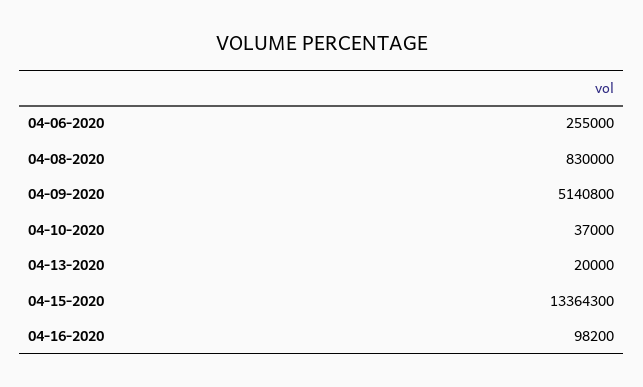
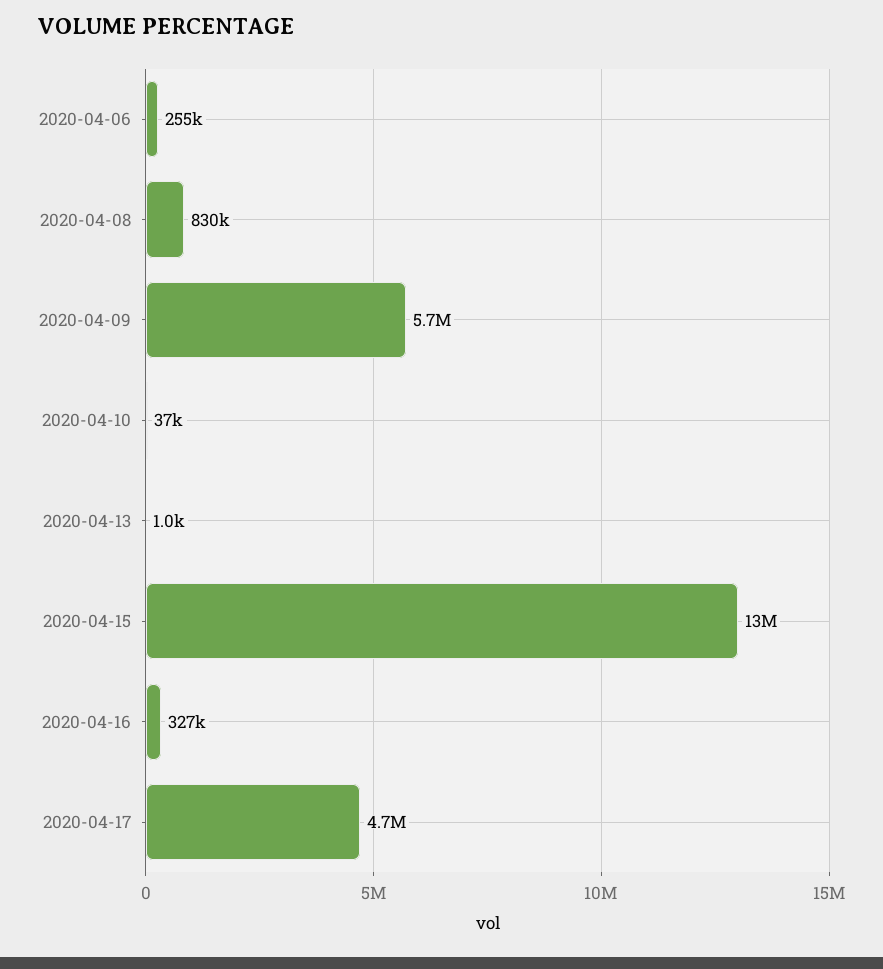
04-09-2020: 5140800 -> 5700000
04-13-2020: 20000 -> 1000
04-16-2020: 98200 -> 327000
2020-04-17: none -> 4700000

